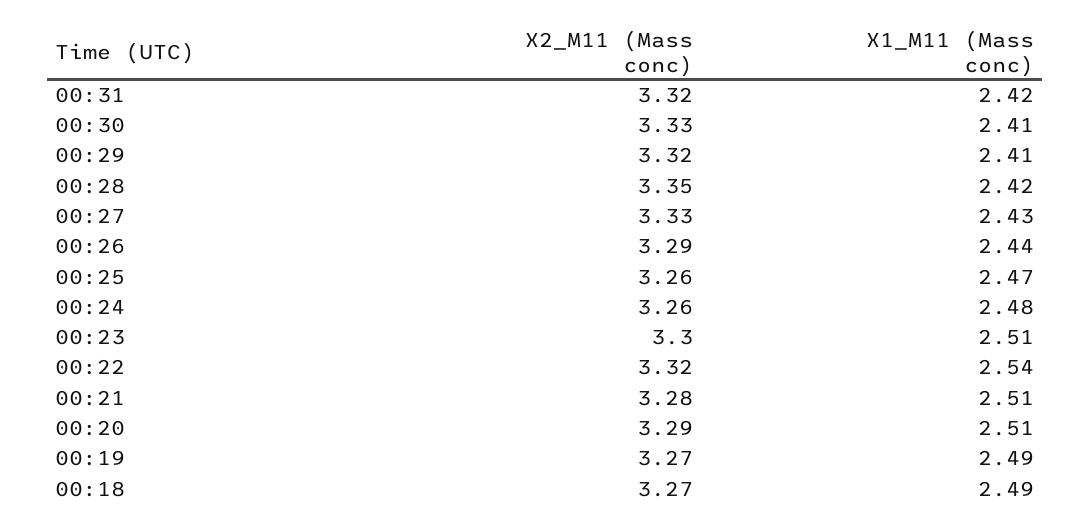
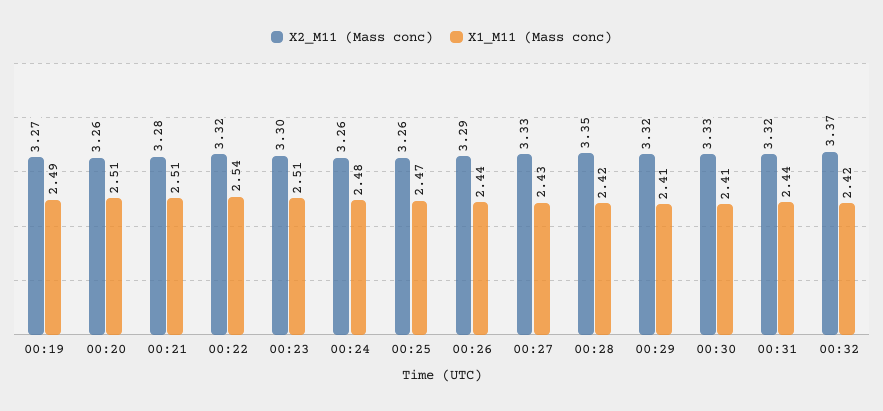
X1_M11 (Mass conc), 00:31: 2.42 -> 2.44
X2_M11 (Mass conc), 00:20: 3.29 -> 3.26
X2_M11 (Mass conc), 00:18: 3.27 -> none
X1_M11 (Mass conc), 00:18: 2.49 -> none
X2_M11 (Mass conc), 00:32: none -> 3.37
X1_M11 (Mass conc), 00:32: none -> 2.42

